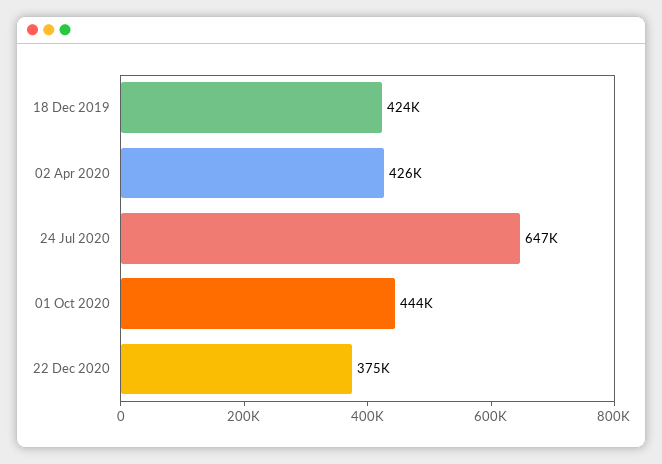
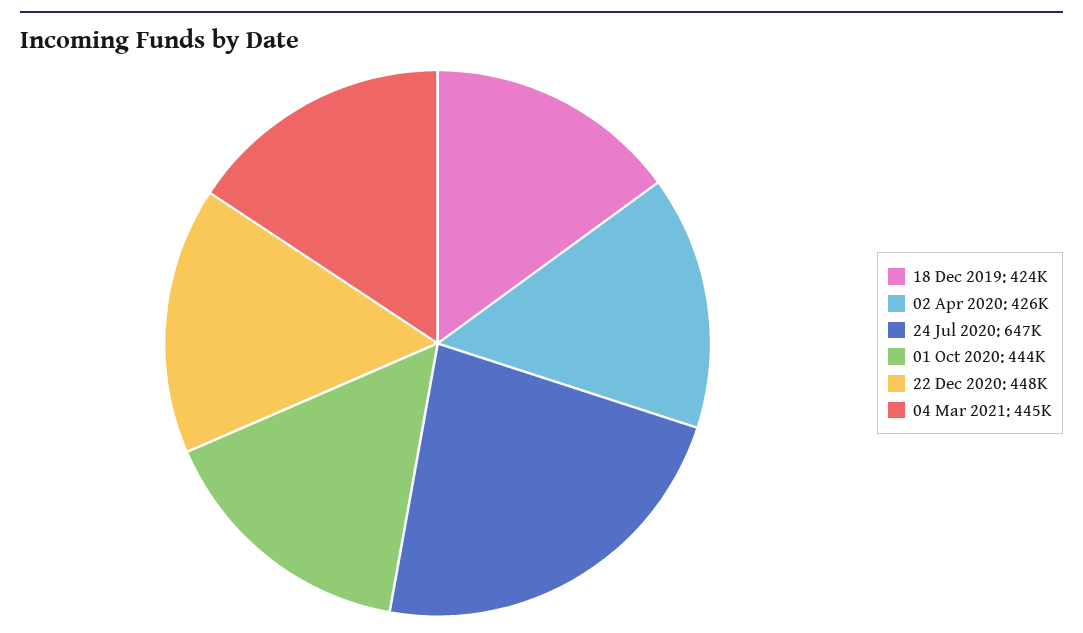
22 Dec 2020: 375000 -> 448000
04 Mar 2021: none -> 445000

